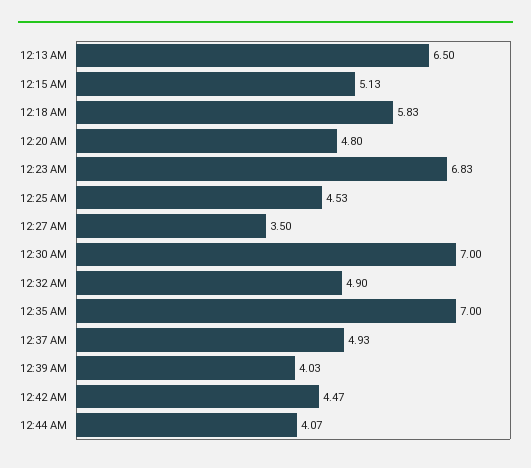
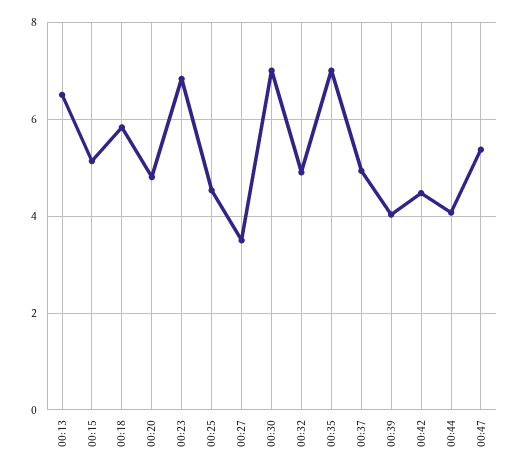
00:47: none -> 5.4

